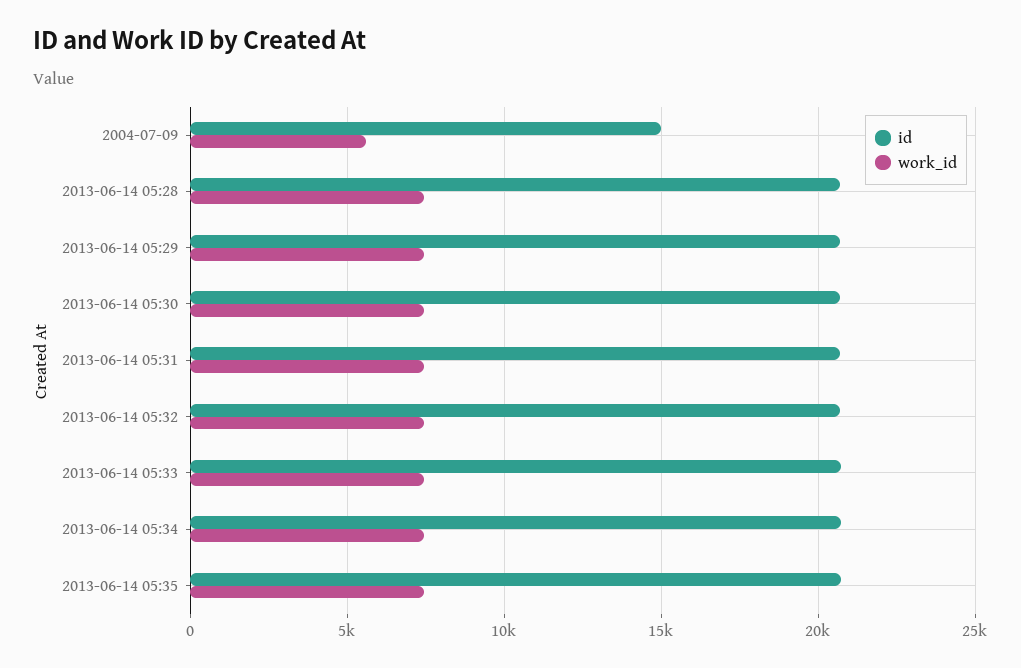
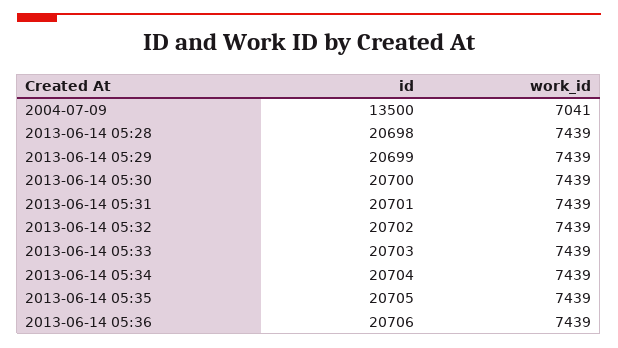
id, 2004-07-09: 15000 -> 13500
work_id, 2004-07-09: 5500 -> 7041
id, 2013-06-14 05:36: none -> 20706
work_id, 2013-06-14 05:36: none -> 7439

